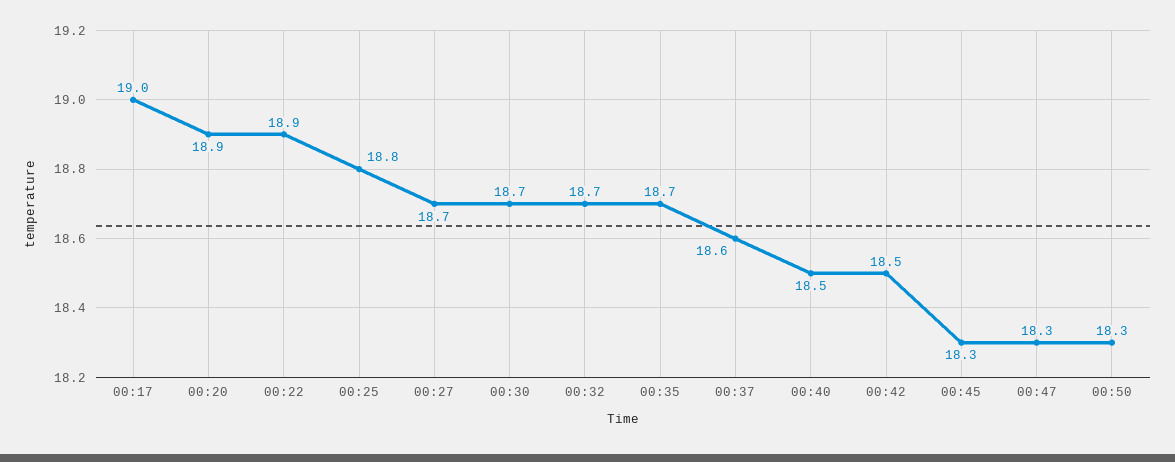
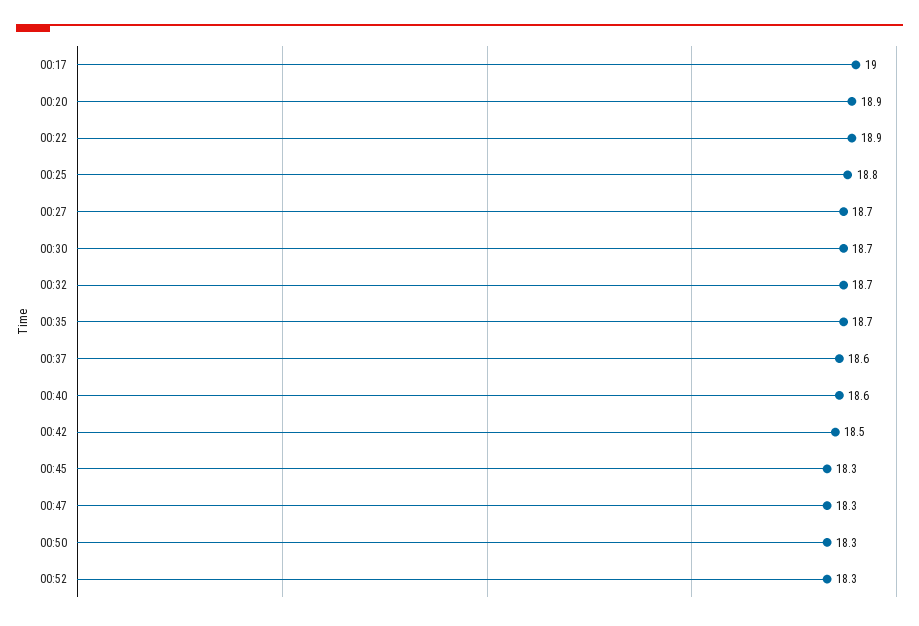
00:40: 18.5 -> 18.6
00:52: none -> 18.3

